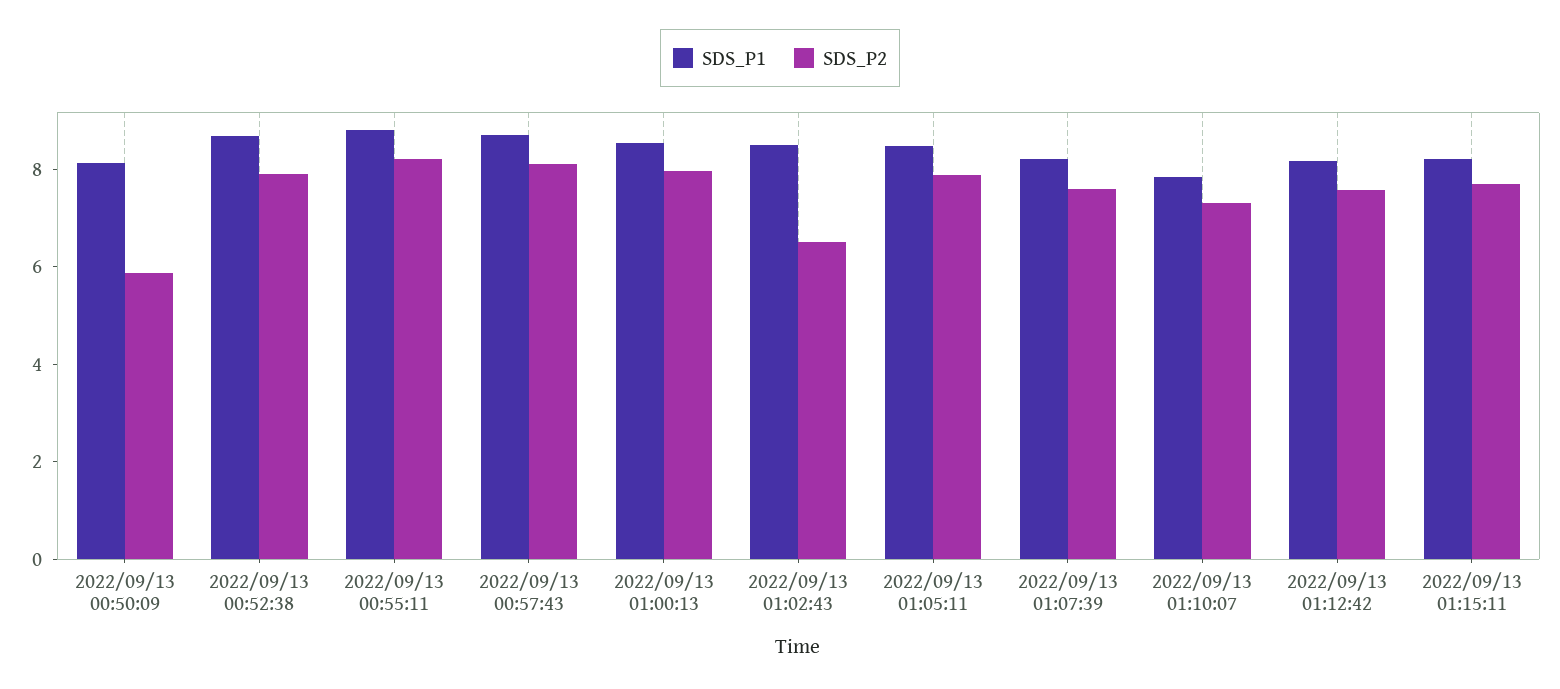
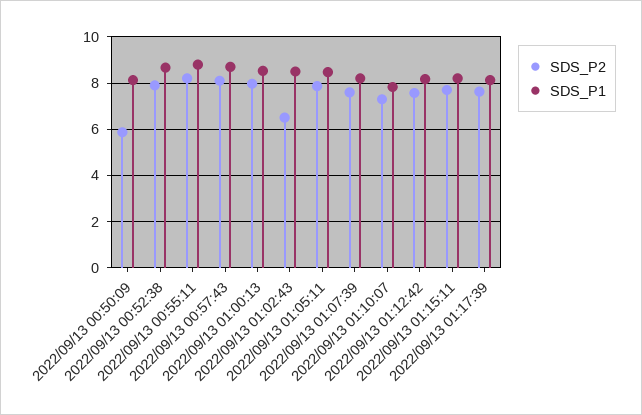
SDS_P2, 2022/09/13 01:17:39: none -> 7.5
SDS_P1, 2022/09/13 01:17:39: none -> 8

